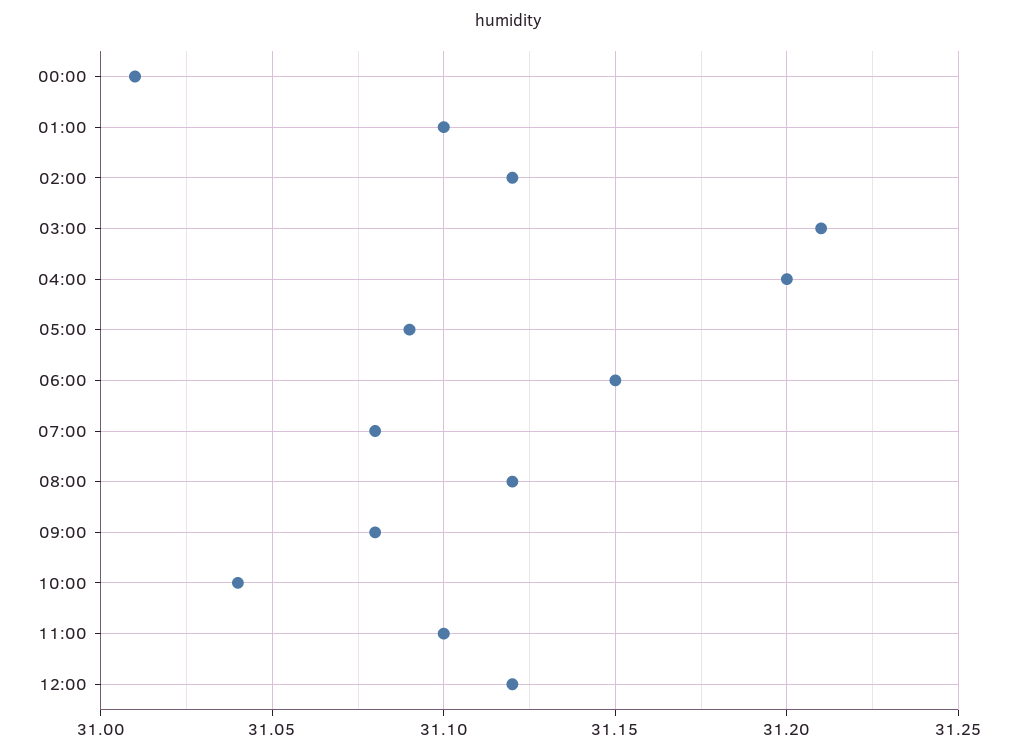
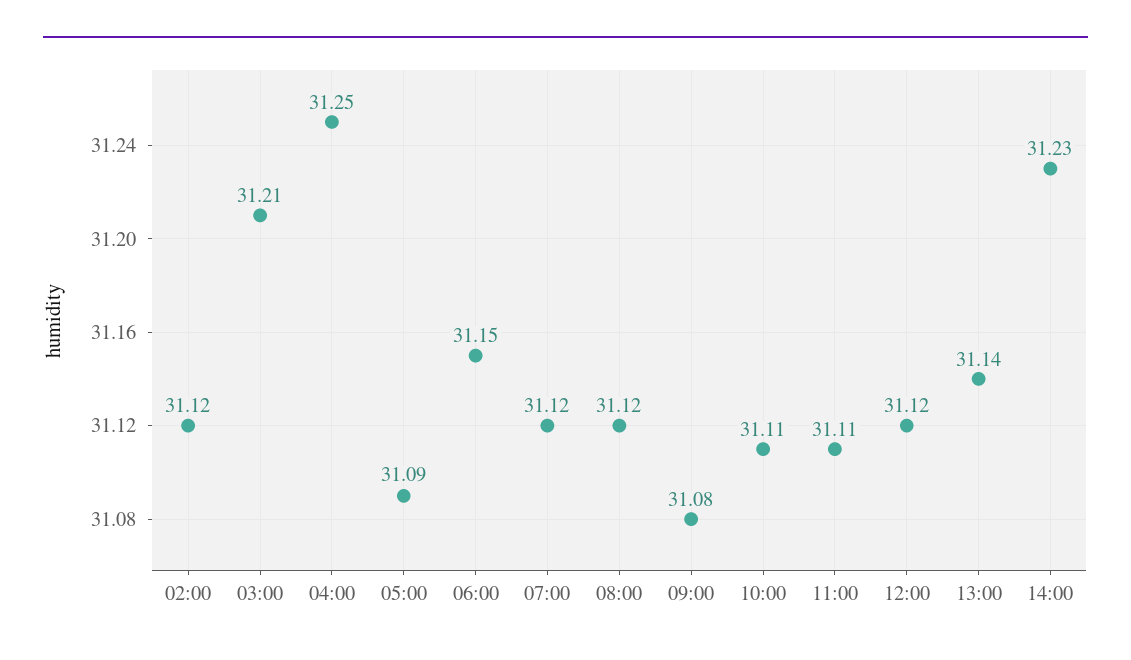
00:00: 31.01 -> none
01:00: 31.1 -> none
04:00: 31.2 -> 31.25
07:00: 31.08 -> 31.12
10:00: 31.04 -> 31.11
11:00: 31.1 -> 31.11
13:00: none -> 31.14
14:00: none -> 31.23

